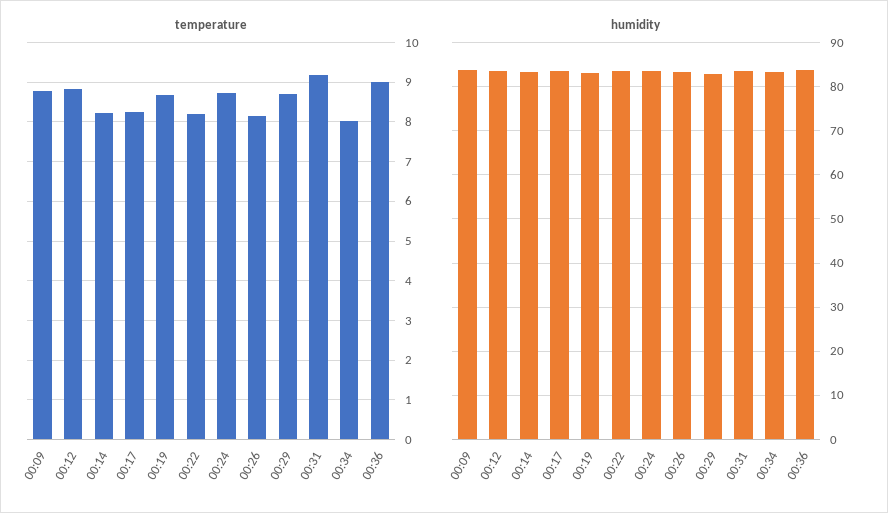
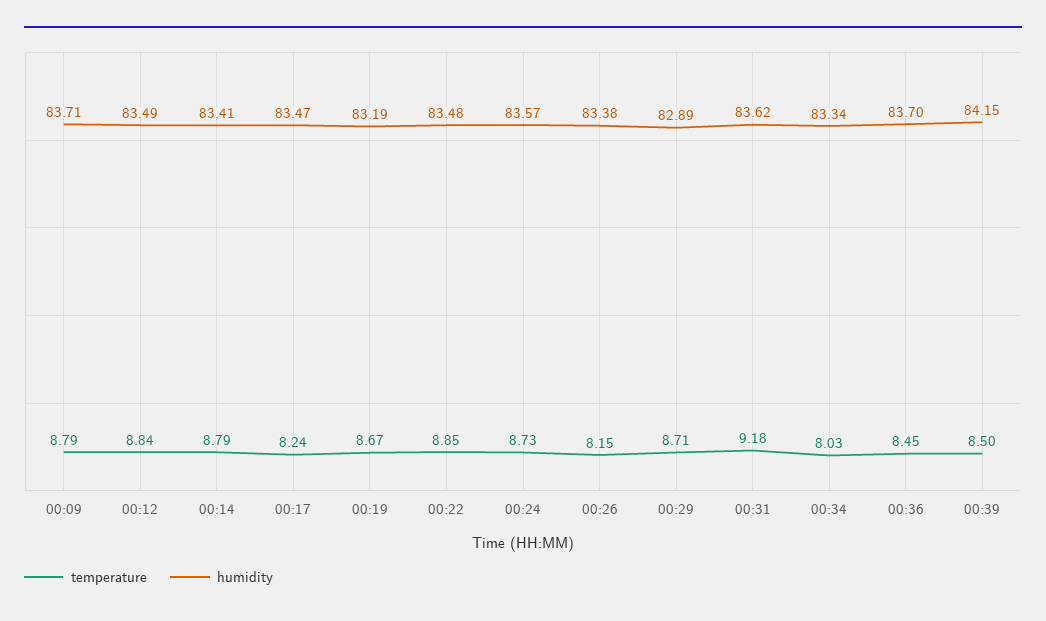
temperature, 00:14: 8.2 -> 8.79
temperature, 00:22: 8.2 -> 8.85
temperature, 00:36: 9 -> 8.45
temperature, 00:39: none -> 8.5
humidity, 00:39: none -> 84.15

